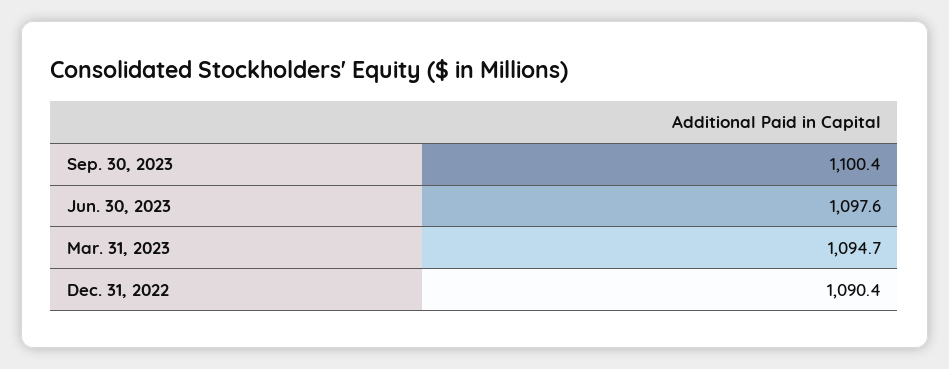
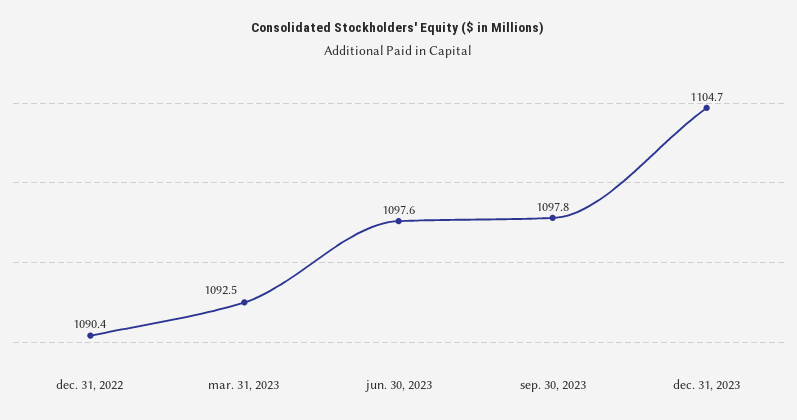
Sep. 30, 2023: 1100.4 -> 1097.8
Mar. 31, 2023: 1094.7 -> 1092.5
dec. 31, 2023: none -> 1104.7

